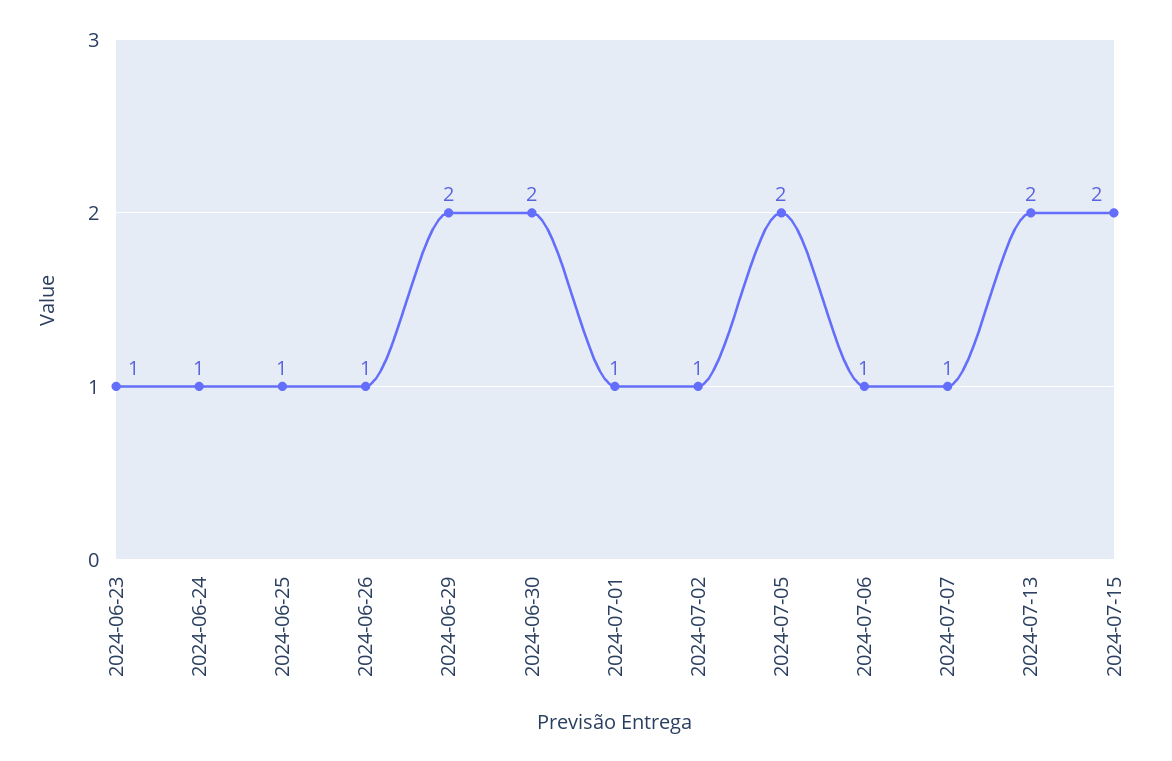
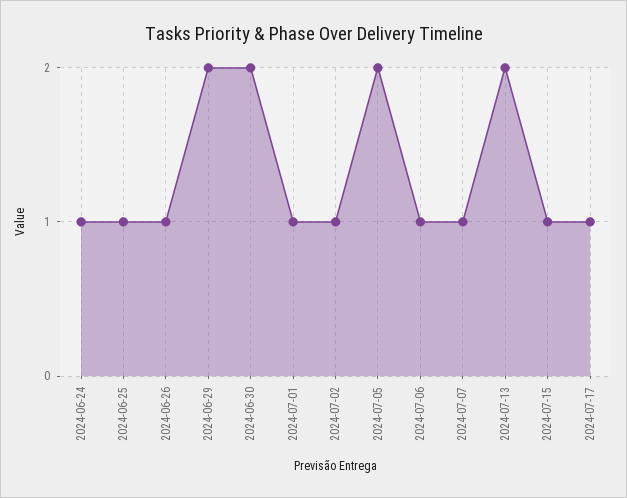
2024-06-23: 1 -> none
2024-07-15: 2 -> 1
2024-07-17: none -> 1

